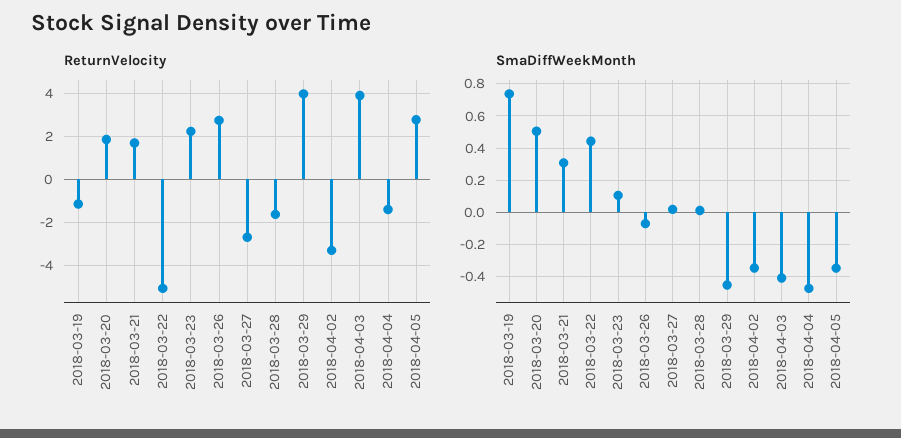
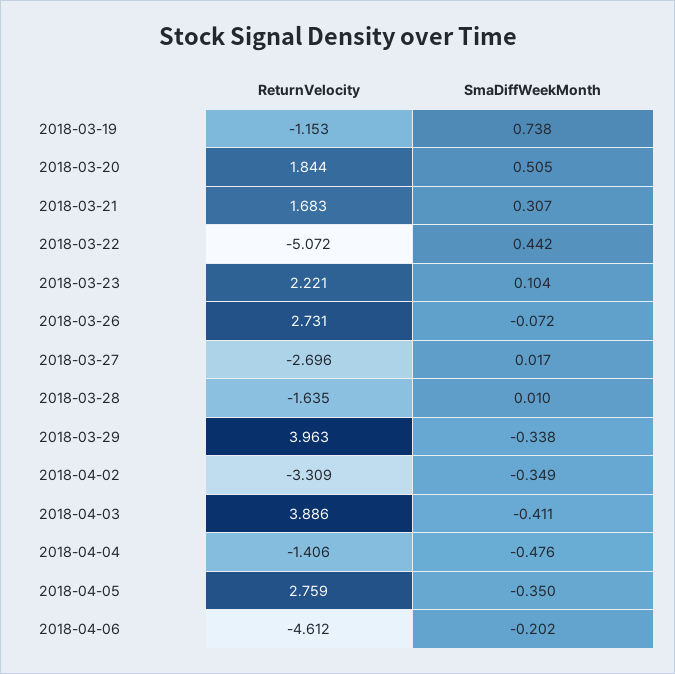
SmaDiffWeekMonth, 2018-03-29: -0.45 -> -0.338
ReturnVelocity, 2018-04-06: none -> -4.612
SmaDiffWeekMonth, 2018-04-06: none -> -0.202

